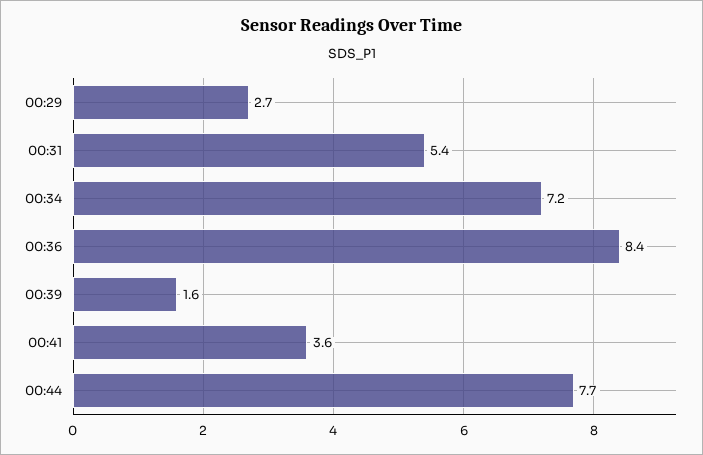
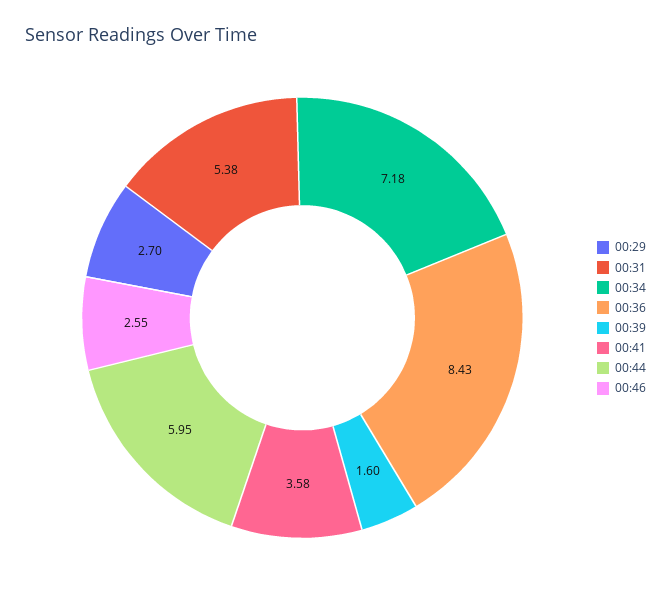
00:44: 7.7 -> 5.95
00:46: none -> 2.55

